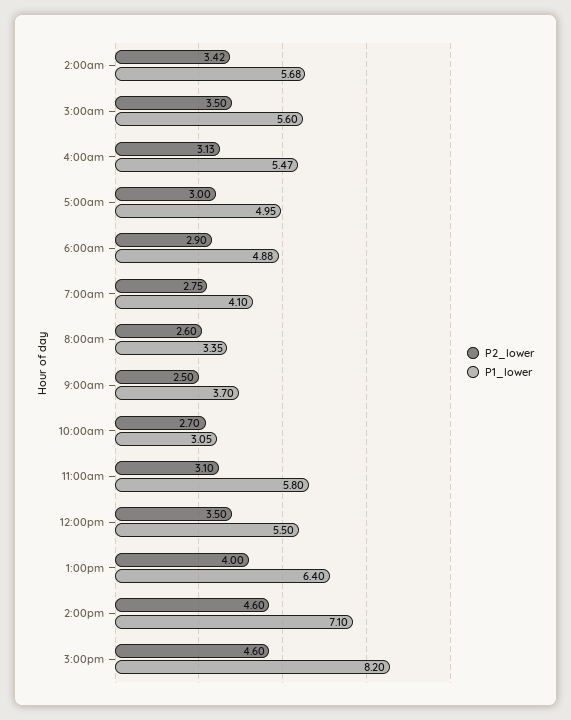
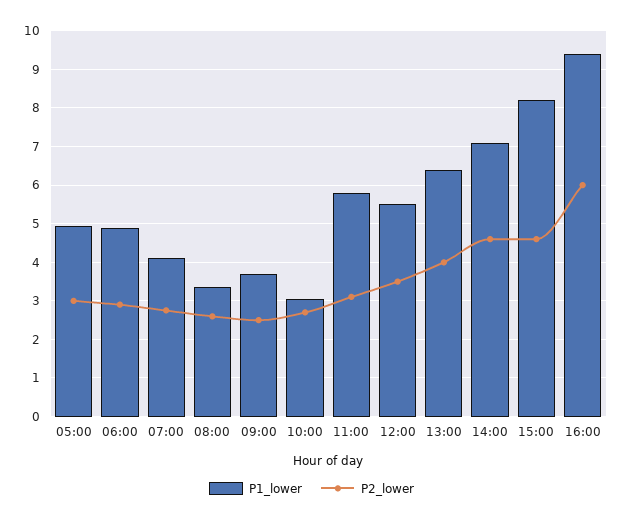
P2_lower, 2:00am: 3.42 -> none
P1_lower, 2:00am: 5.68 -> none
P2_lower, 3:00am: 3.5 -> none
P1_lower, 3:00am: 5.6 -> none
P2_lower, 4:00am: 3.13 -> none
P1_lower, 4:00am: 5.47 -> none
P1_lower, 16:00: none -> 9.4
P2_lower, 16:00: none -> 6

